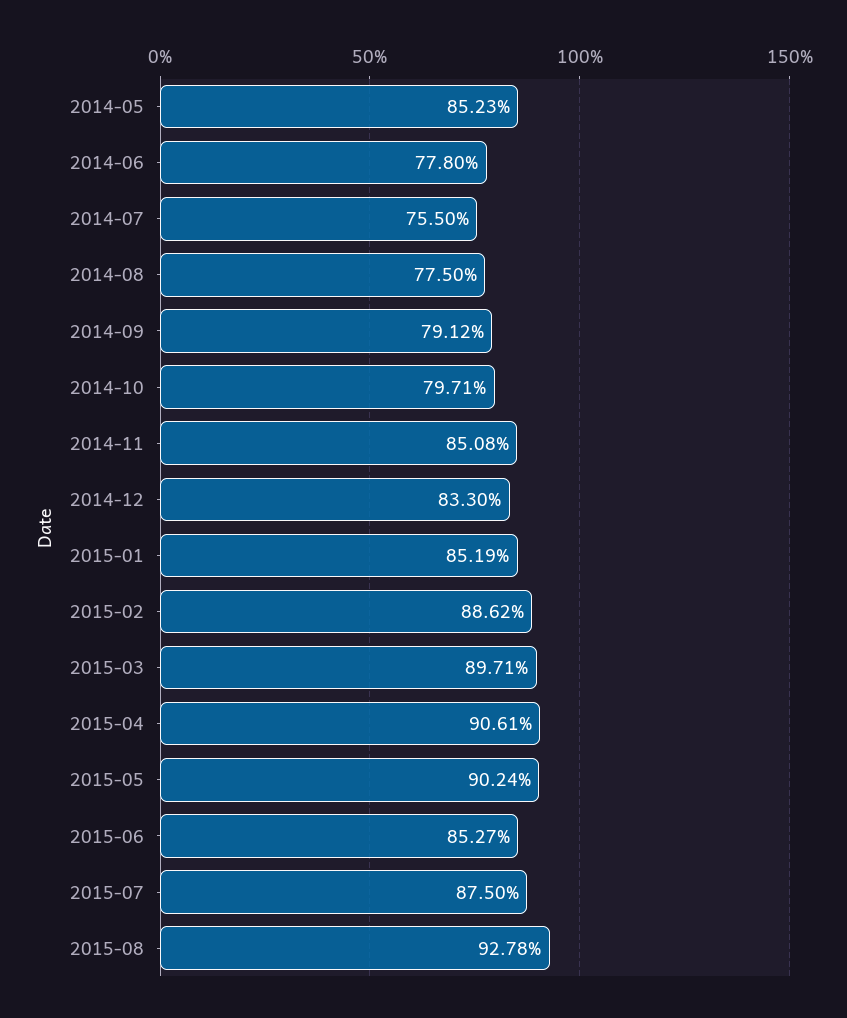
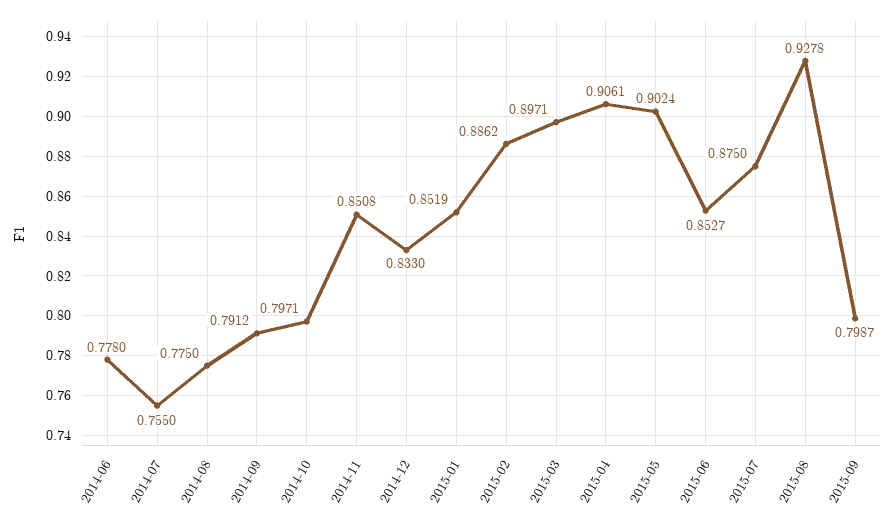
2014-05: 0.8523 -> none
2015-09: none -> 0.7987

